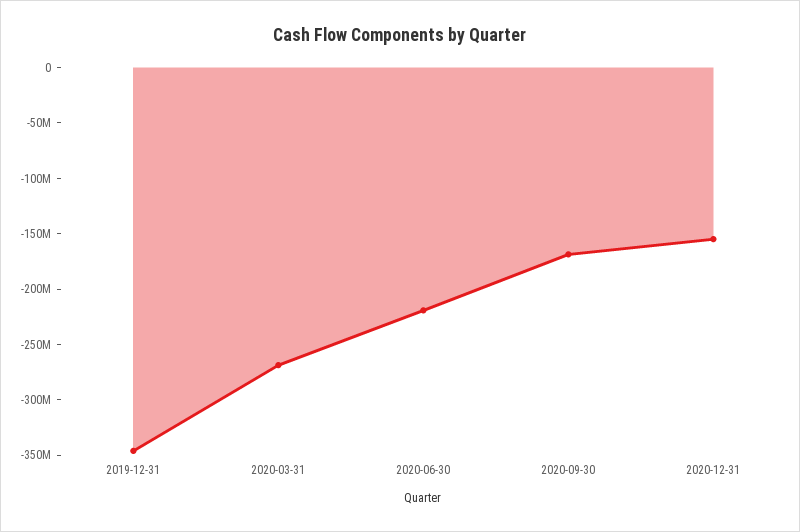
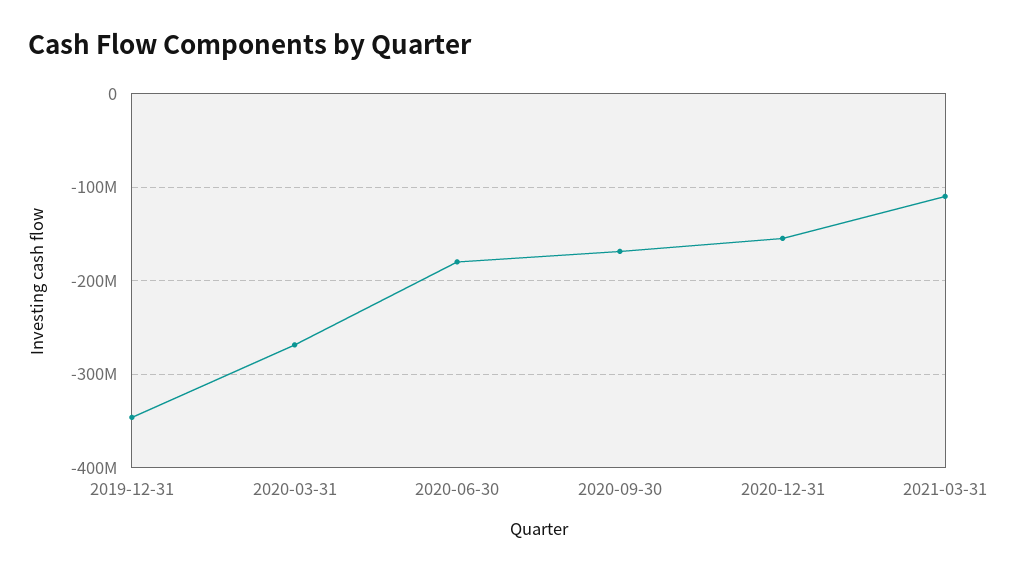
2020-06-30: -220000000 -> -180000000
2021-03-31: none -> -110000000

